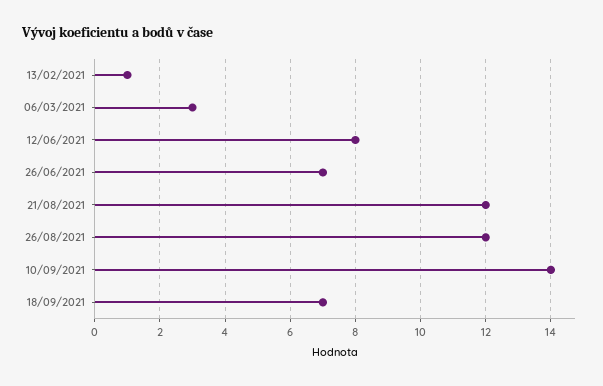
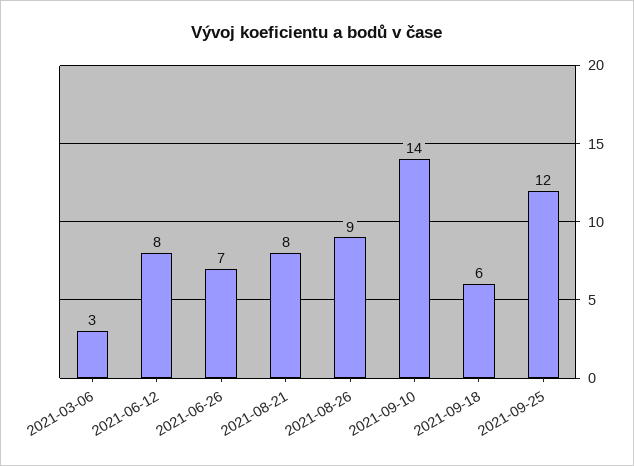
13/02/2021: 1 -> none
21/08/2021: 12 -> 8
26/08/2021: 12 -> 9
18/09/2021: 7 -> 6
2021-09-25: none -> 12

